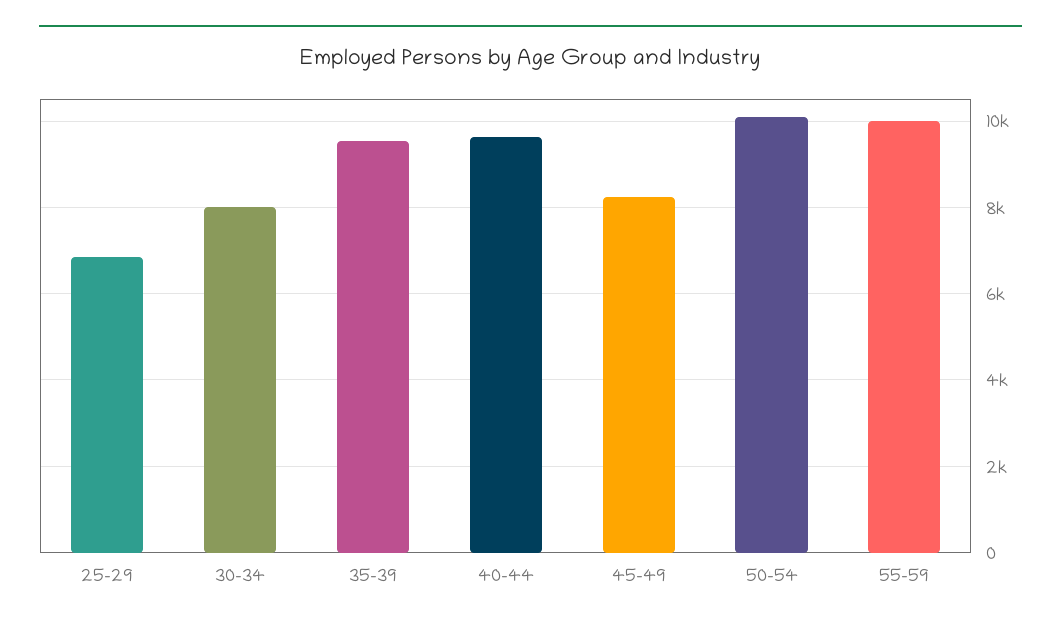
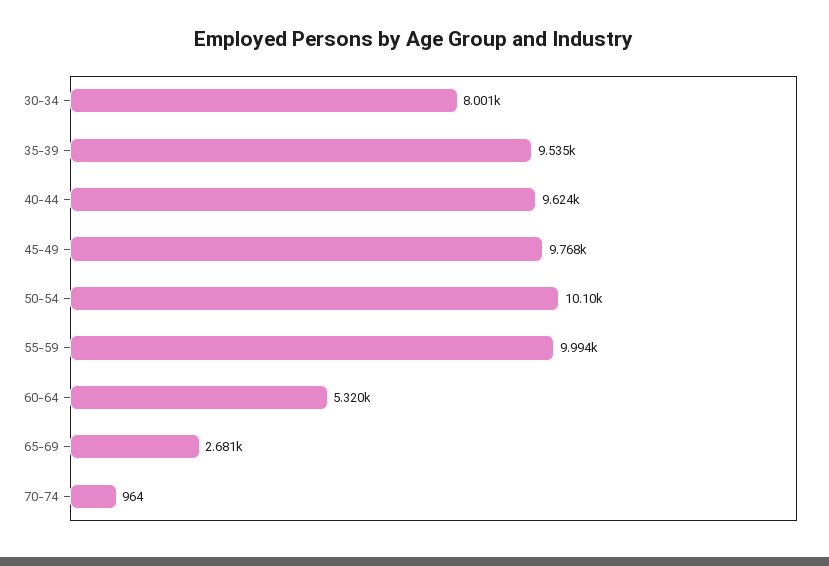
25-29: 6800 -> none
45-49: 8200 -> 9768
60-64: none -> 5320
65-69: none -> 2681
70-74: none -> 964

